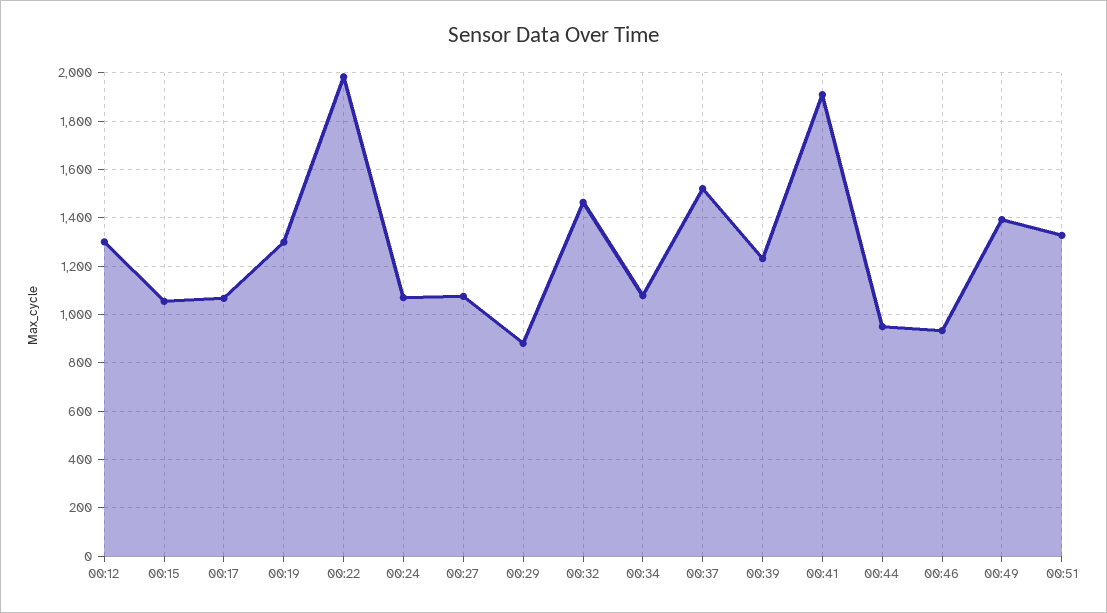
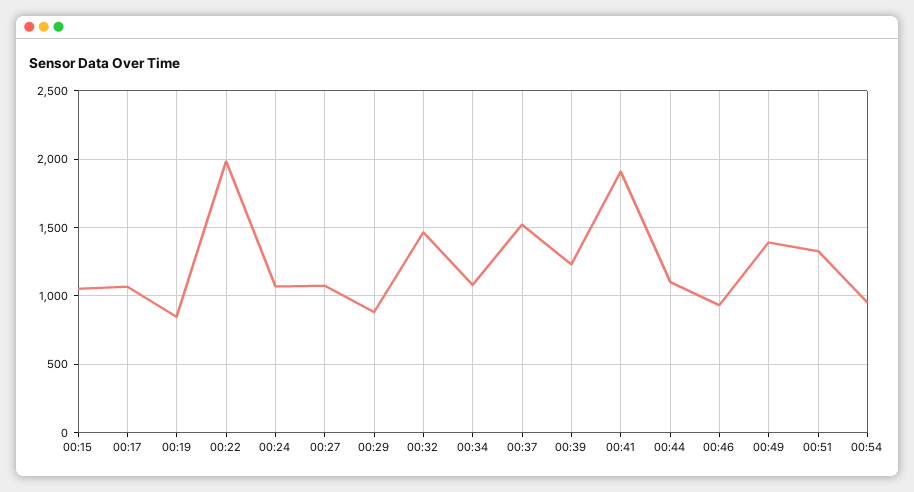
00:12: 1300 -> none
00:19: 1300 -> 850
00:44: 950 -> 1100
00:54: none -> 950

